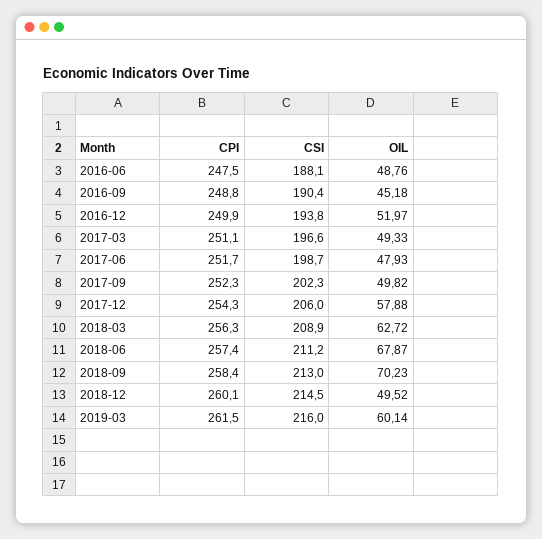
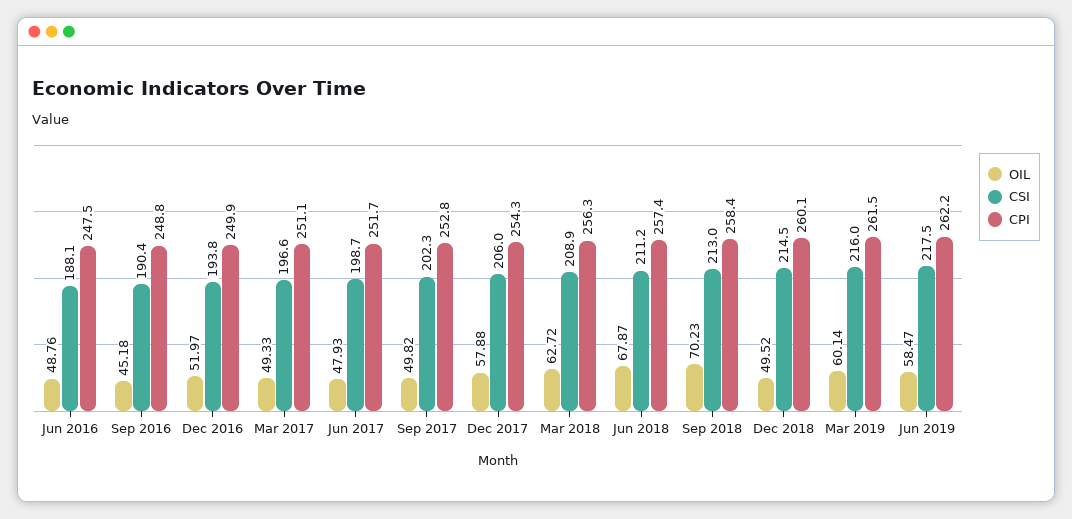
CPI, 2017-09: 252.3 -> 252.8
OIL, Jun 2019: none -> 58.47
CSI, Jun 2019: none -> 217.5
CPI, Jun 2019: none -> 262.2

